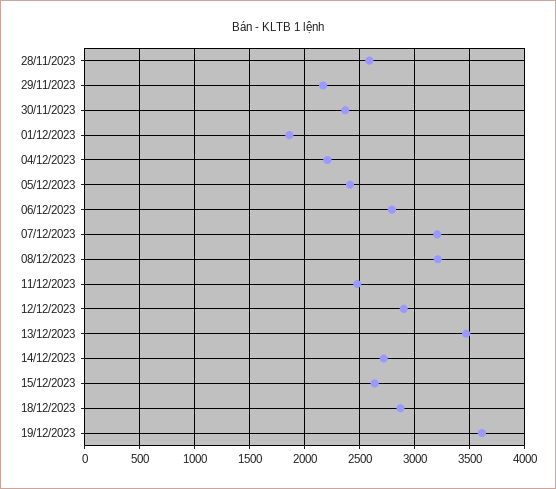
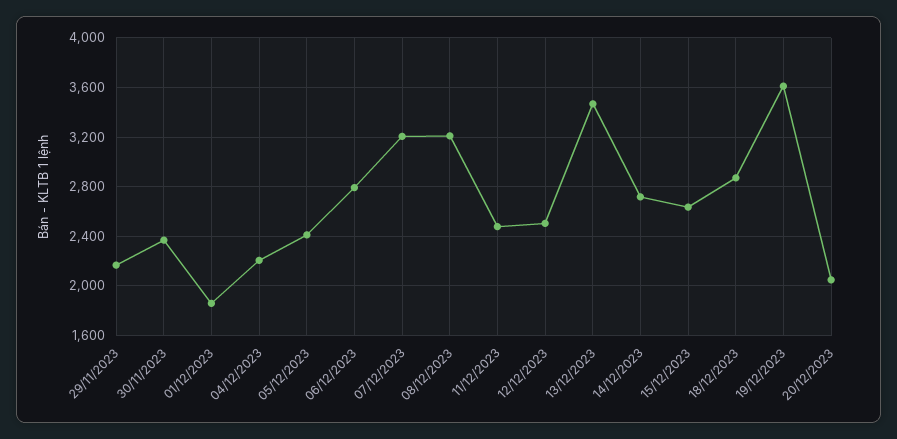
28/11/2023: 2600 -> none
12/12/2023: 2900 -> 2500
20/12/2023: none -> 2050

